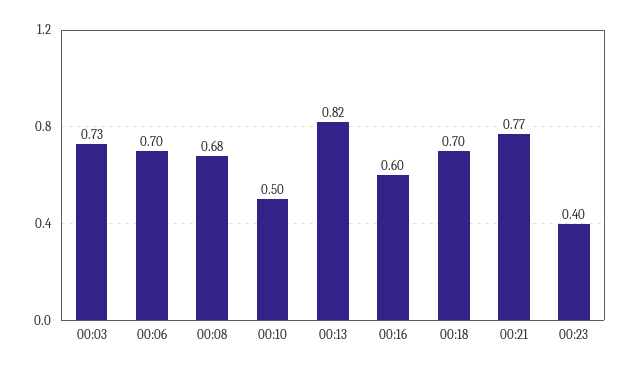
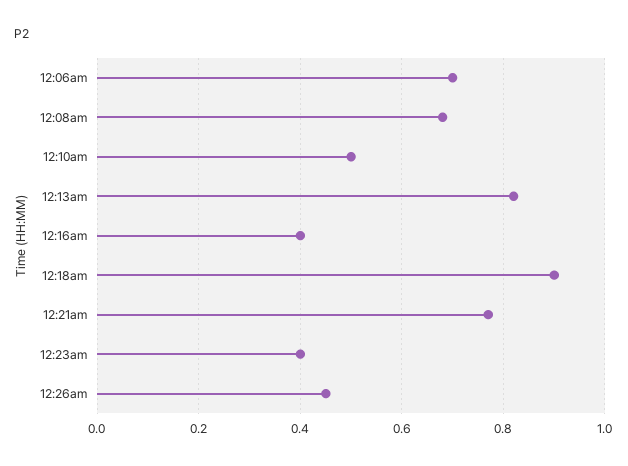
00:03: 0.73 -> none
00:16: 0.6 -> 0.4
00:18: 0.7 -> 0.9
12:26am: none -> 0.45

